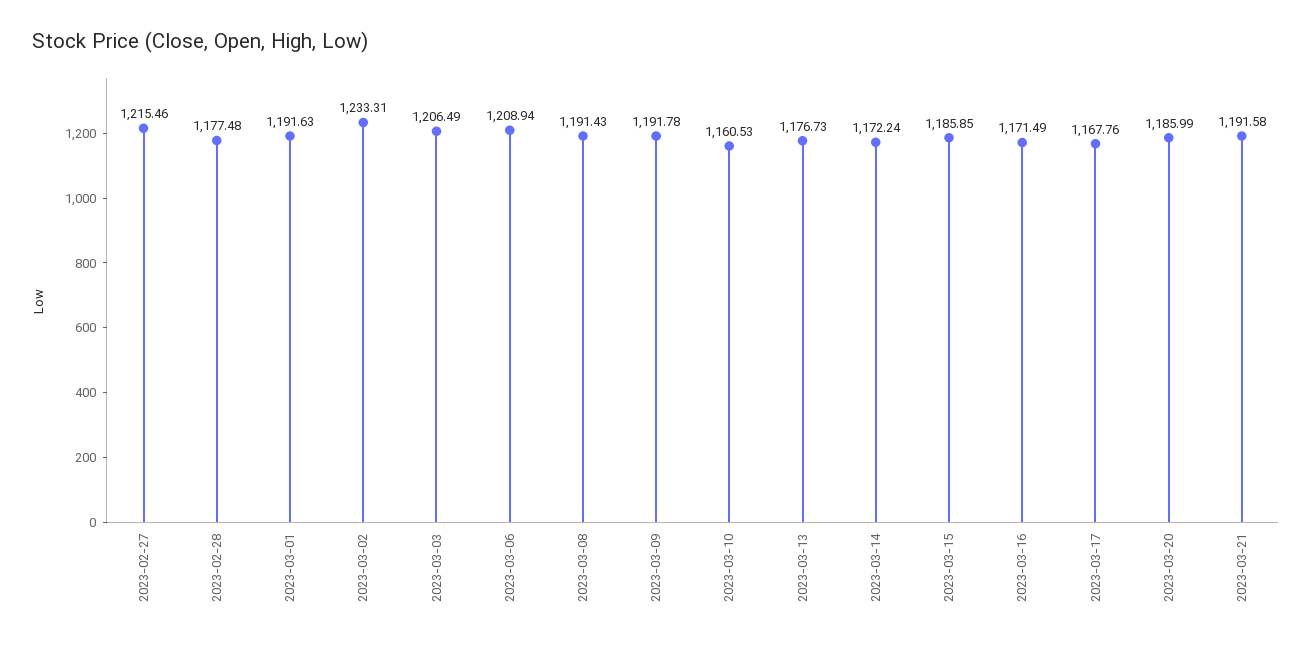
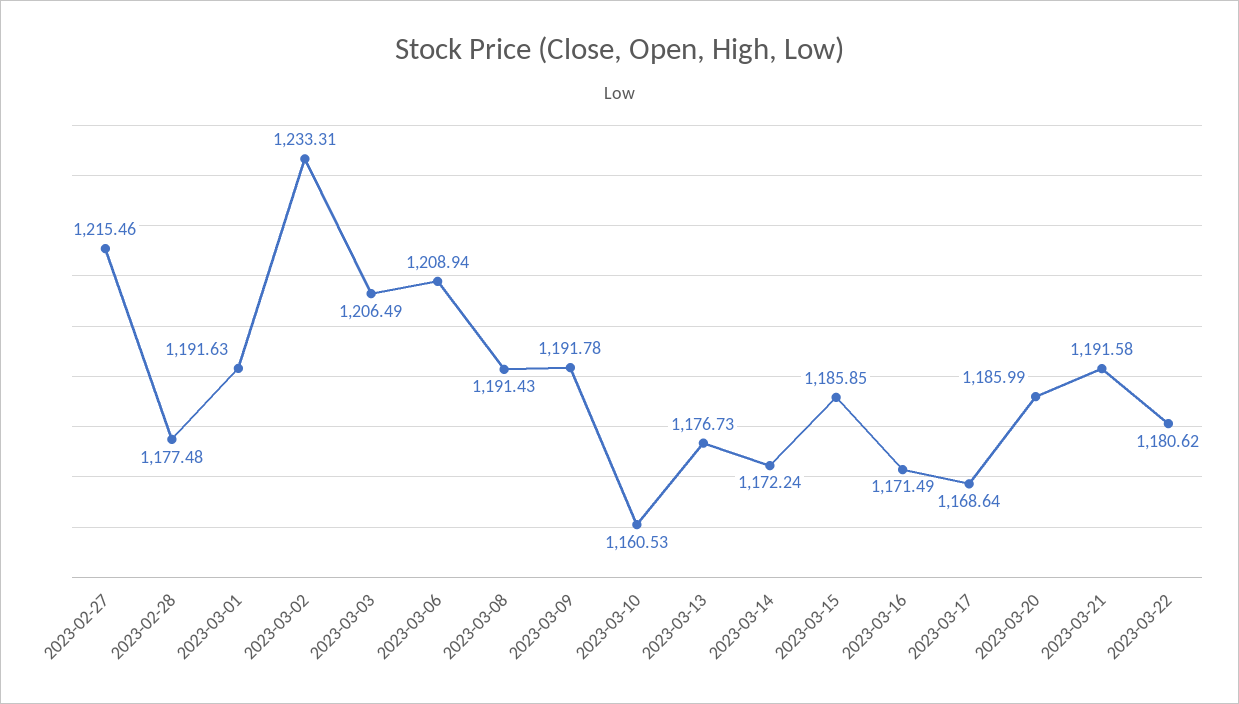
2023-03-17: 1167.76 -> 1168.64
2023-03-22: none -> 1180.62

